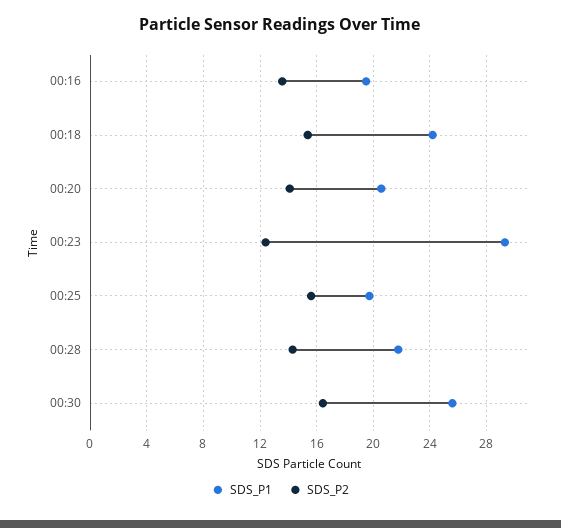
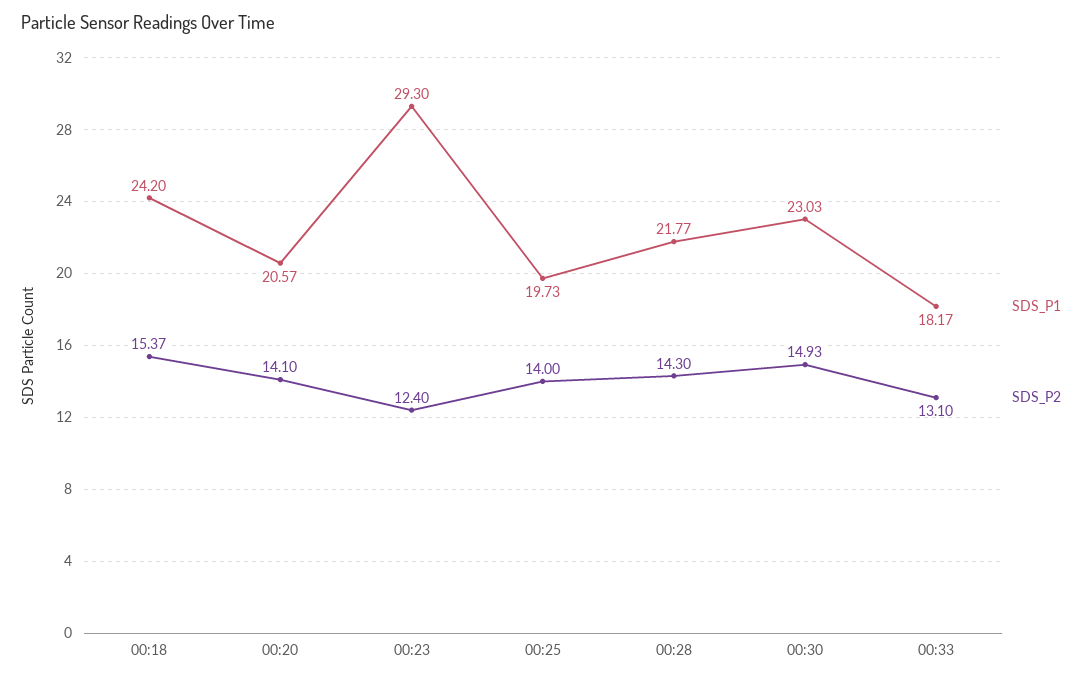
SDS_P1, 00:16: 19.5 -> none
SDS_P2, 00:16: 13.5 -> none
SDS_P2, 00:25: 15.5 -> 14
SDS_P1, 00:30: 25.5 -> 23.03
SDS_P2, 00:30: 16.5 -> 14.93
SDS_P1, 00:33: none -> 18.17
SDS_P2, 00:33: none -> 13.1

